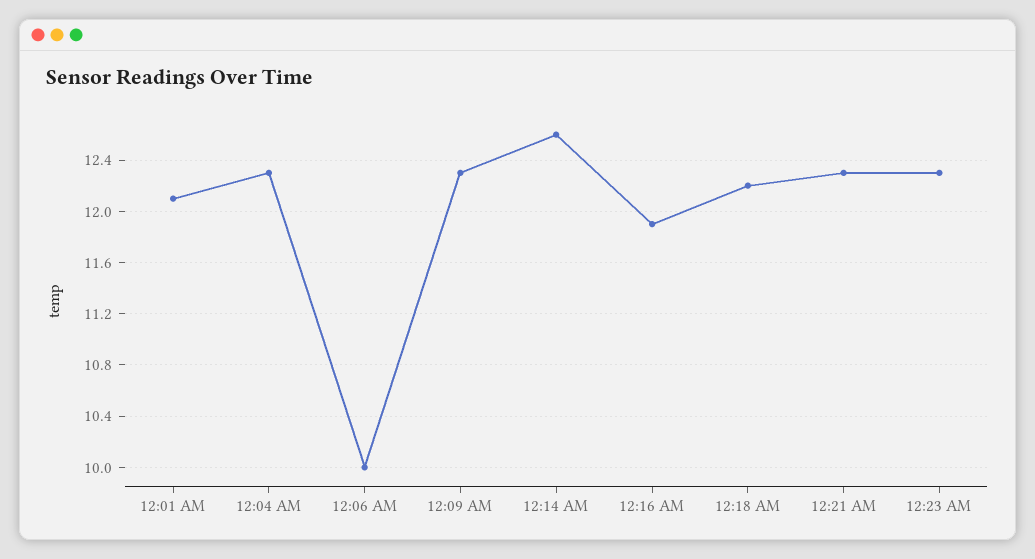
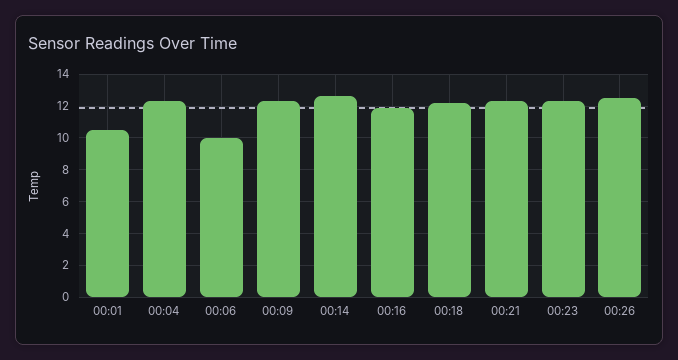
12:01 AM: 12.1 -> 10.5
00:26: none -> 12.5

